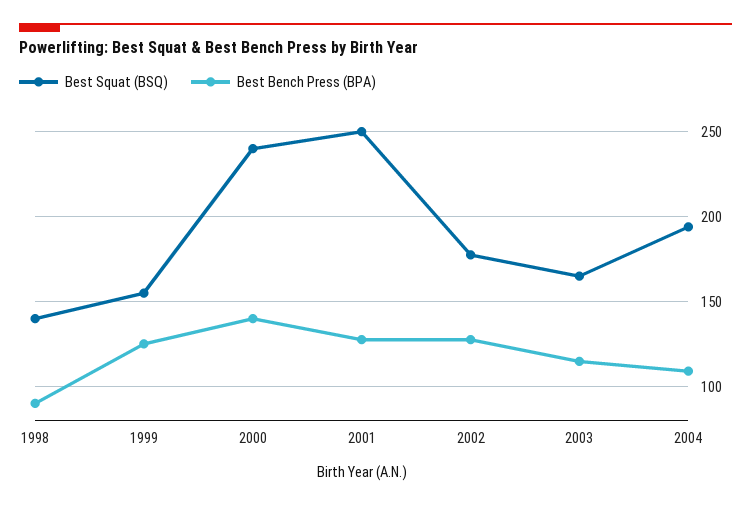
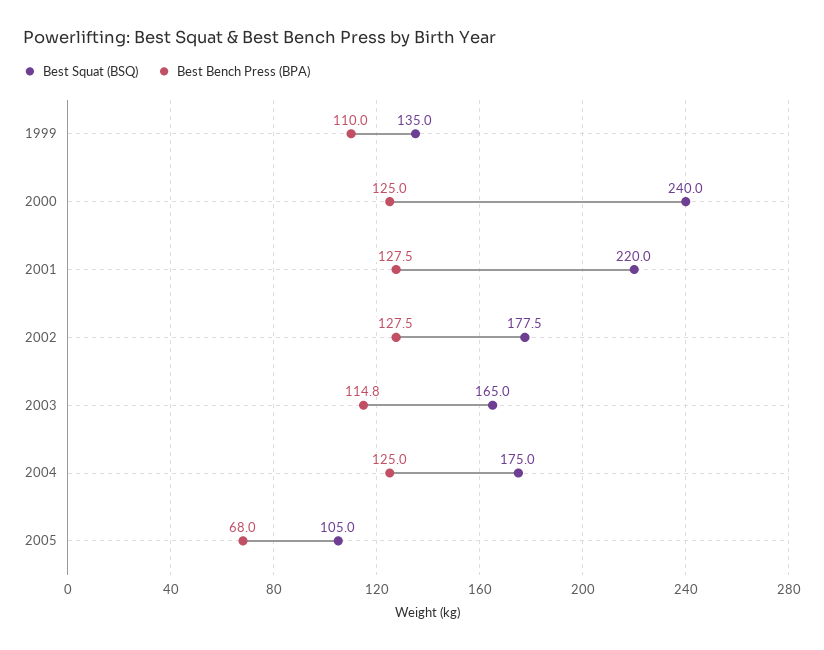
Best Squat (BSQ), 1998: 140 -> none
Best Bench Press (BPA), 1998: 90 -> none
Best Squat (BSQ), 1999: 155 -> 135
Best Bench Press (BPA), 1999: 125 -> 110
Best Bench Press (BPA), 2000: 140 -> 125
Best Squat (BSQ), 2001: 250 -> 220
Best Squat (BSQ), 2004: 195 -> 175
Best Bench Press (BPA), 2004: 110 -> 125
Best Squat (BSQ), 2005: none -> 105
Best Bench Press (BPA), 2005: none -> 68

